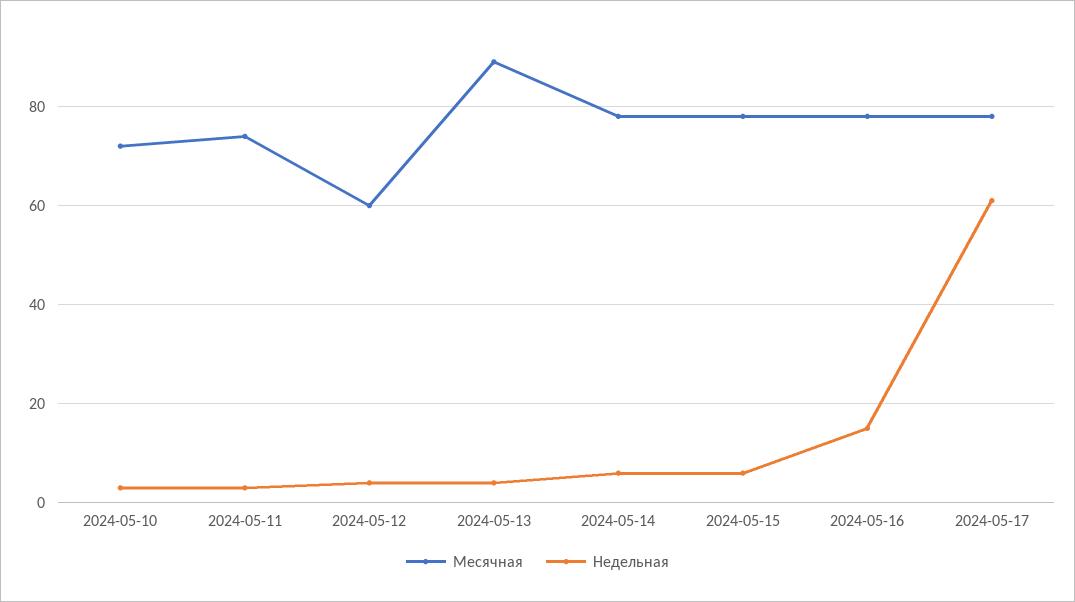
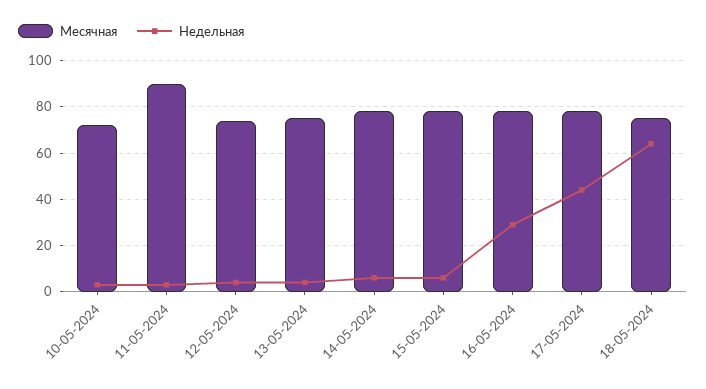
Месячная, 2024-05-11: 75 -> 90
Месячная, 2024-05-12: 60 -> 75
Месячная, 2024-05-13: 90 -> 75
Недельная, 2024-05-16: 15 -> 30
Недельная, 2024-05-17: 60 -> 45
Месячная, 18-05-2024: none -> 75
Недельная, 18-05-2024: none -> 65

